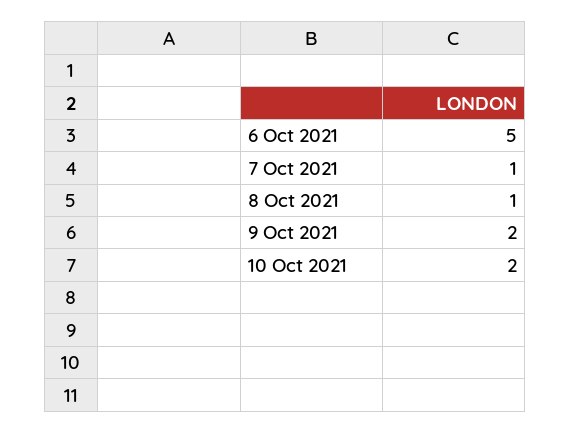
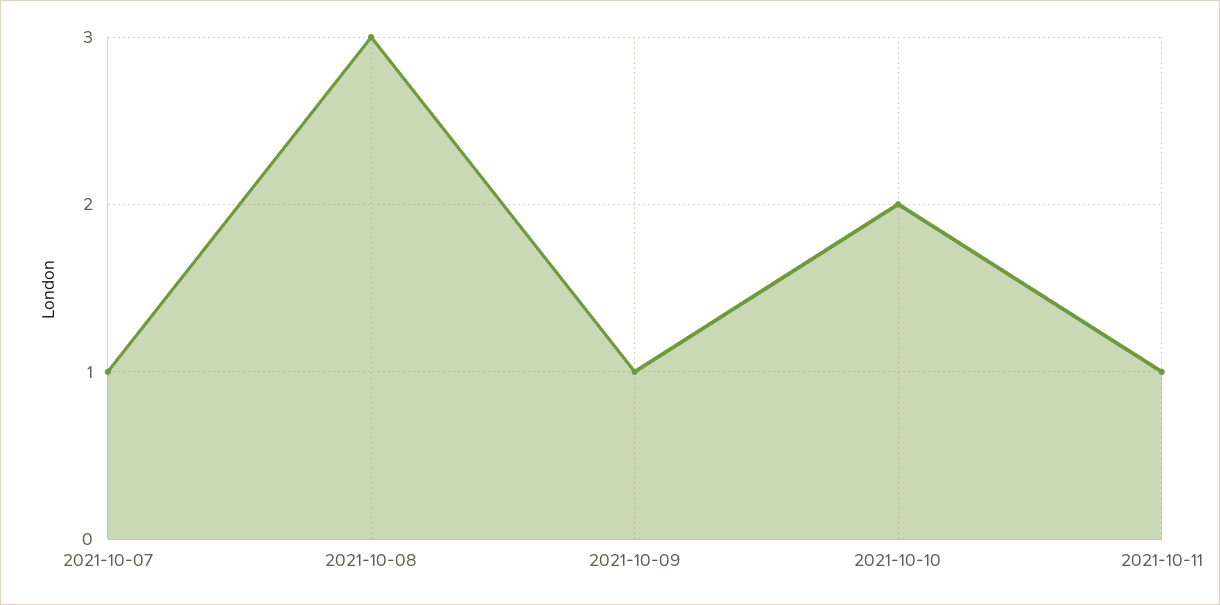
6 Oct 2021: 5 -> none
8 Oct 2021: 1 -> 3
9 Oct 2021: 2 -> 1
2021-10-11: none -> 1

